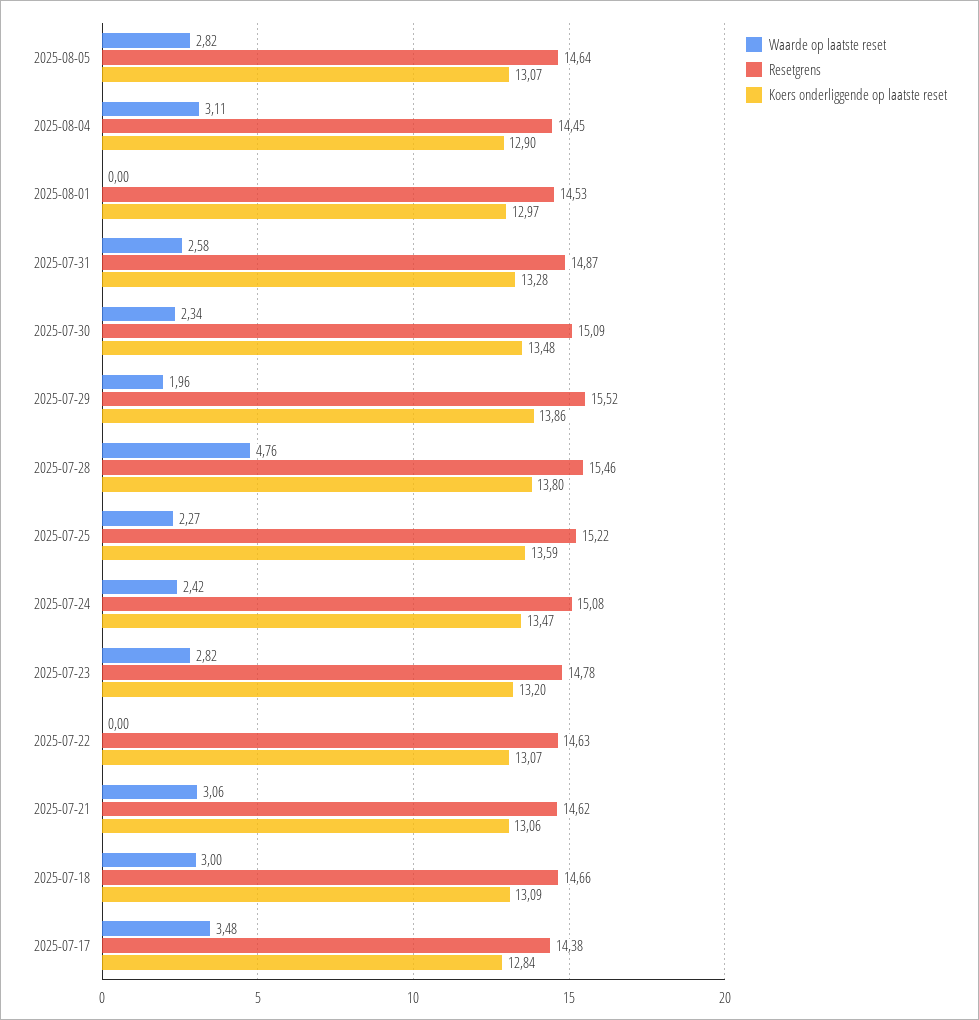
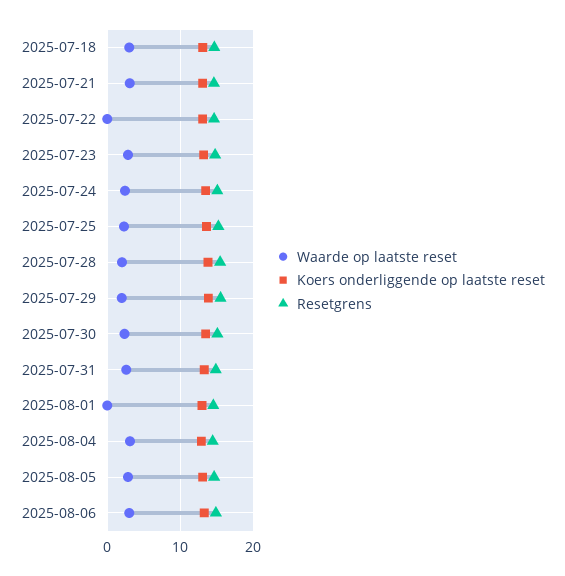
Waarde op laatste reset, 2025-07-28: 4.76 -> 2
Waarde op laatste reset, 2025-07-17: 3.48 -> none
Resetgrens, 2025-07-17: 14.38 -> none
Koers onderliggende op laatste reset, 2025-07-17: 12.84 -> none
Waarde op laatste reset, 2025-08-06: none -> 3
Koers onderliggende op laatste reset, 2025-08-06: none -> 13
Resetgrens, 2025-08-06: none -> 15

